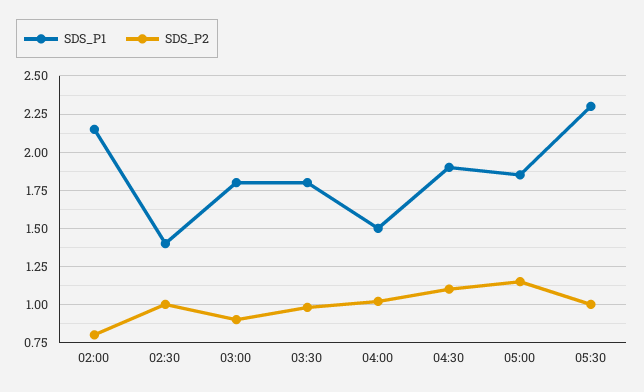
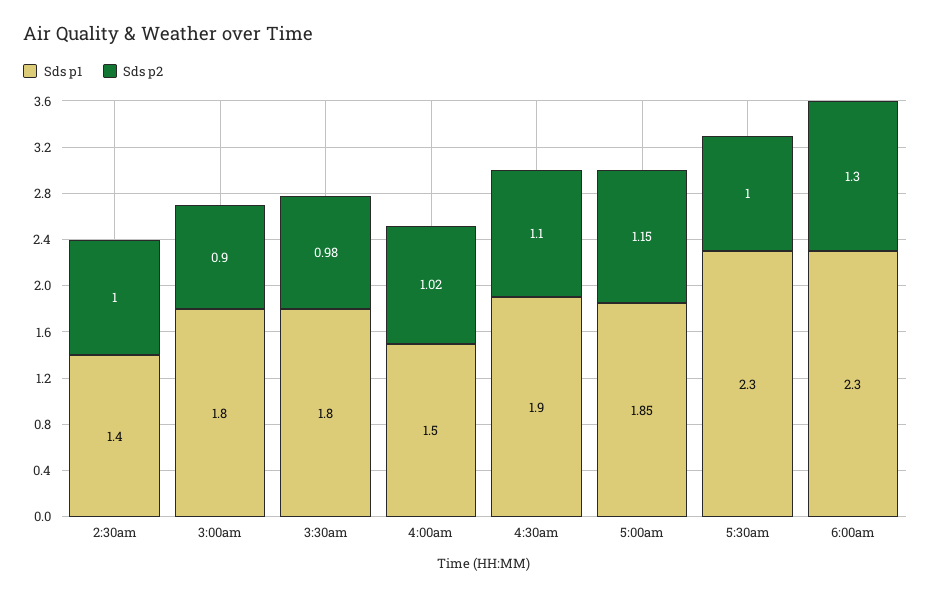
SDS_P1, 02:00: 2.15 -> none
SDS_P2, 02:00: 0.8 -> none
SDS_P1, 6:00am: none -> 2.3
SDS_P2, 6:00am: none -> 1.3

